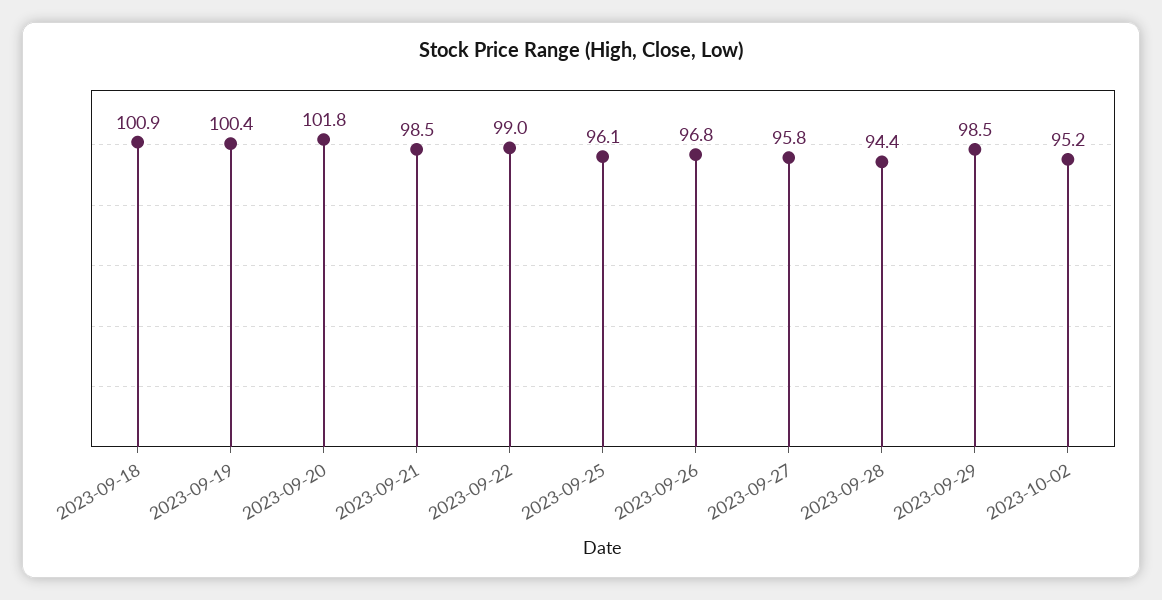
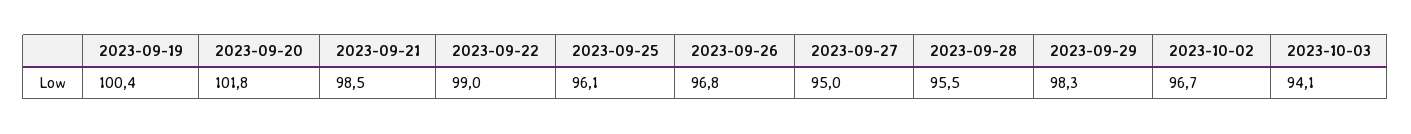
2023-09-18: 100.9 -> none
2023-09-27: 95.8 -> 95
2023-09-28: 94.4 -> 95.5
2023-09-29: 98.5 -> 98.3
2023-10-02: 95.2 -> 96.7
2023-10-03: none -> 94.1

